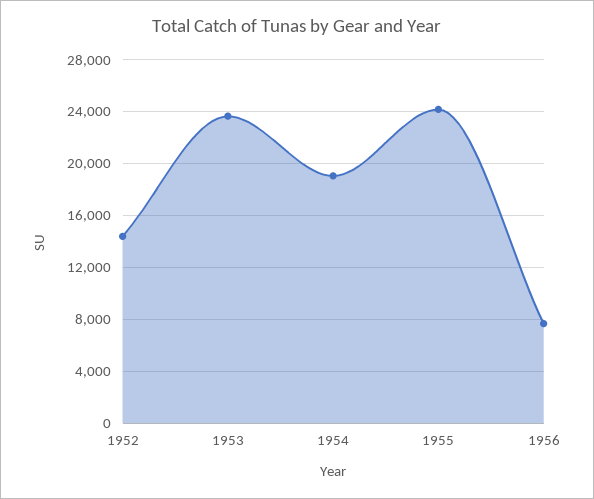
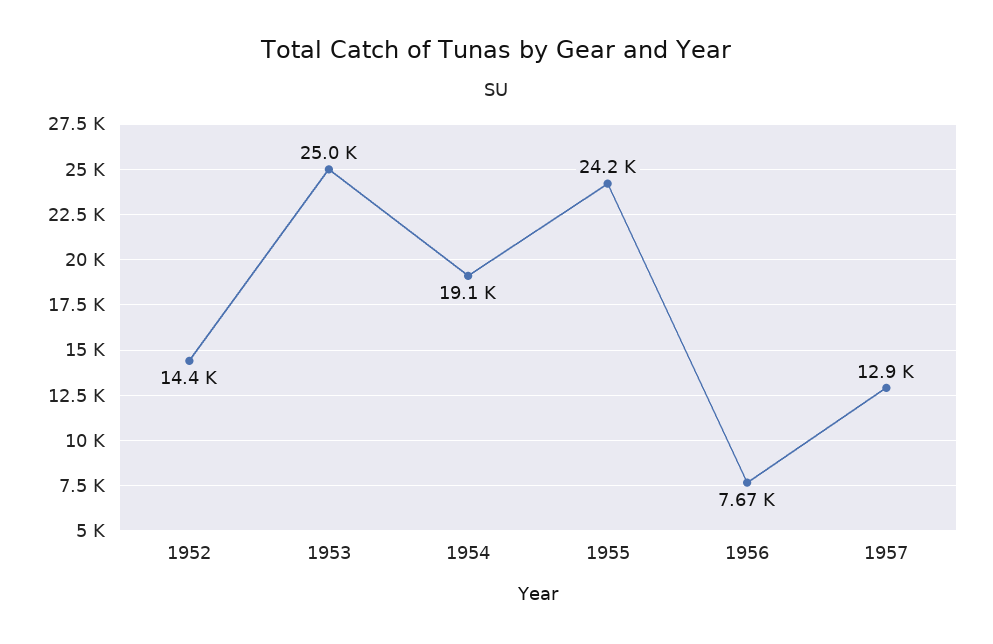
1953: 23500 -> 25000
1957: none -> 12900

